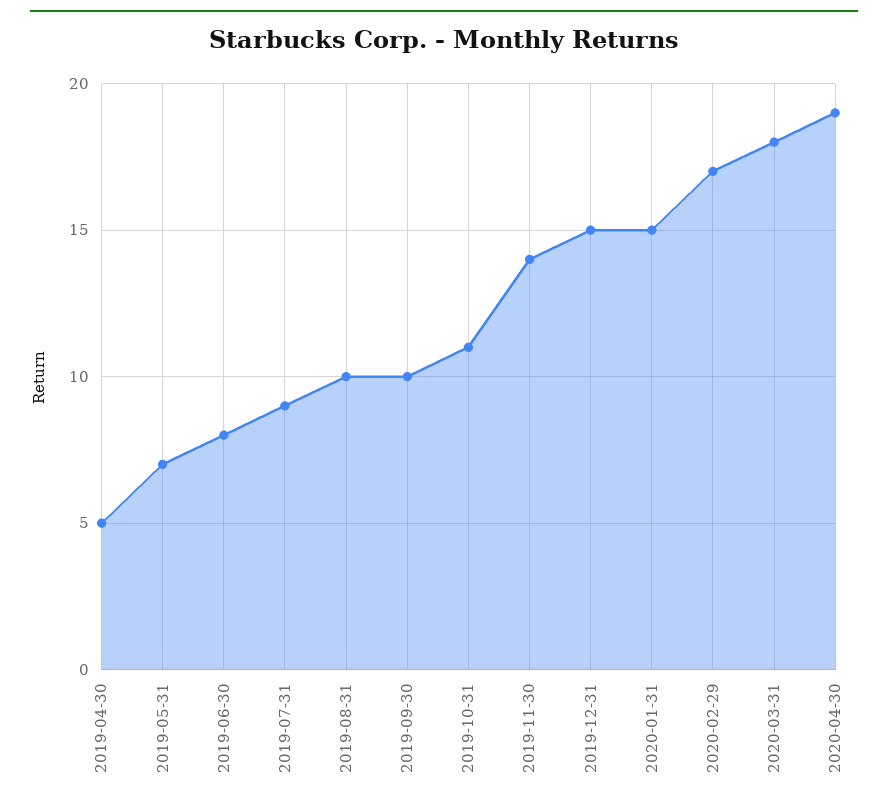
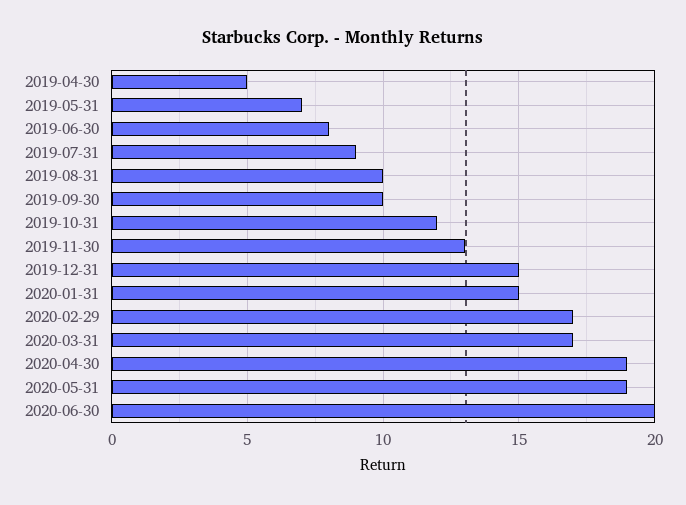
2019-10-31: 11 -> 12
2019-11-30: 14 -> 13
2020-03-31: 18 -> 17
2020-05-31: none -> 19
2020-06-30: none -> 20

